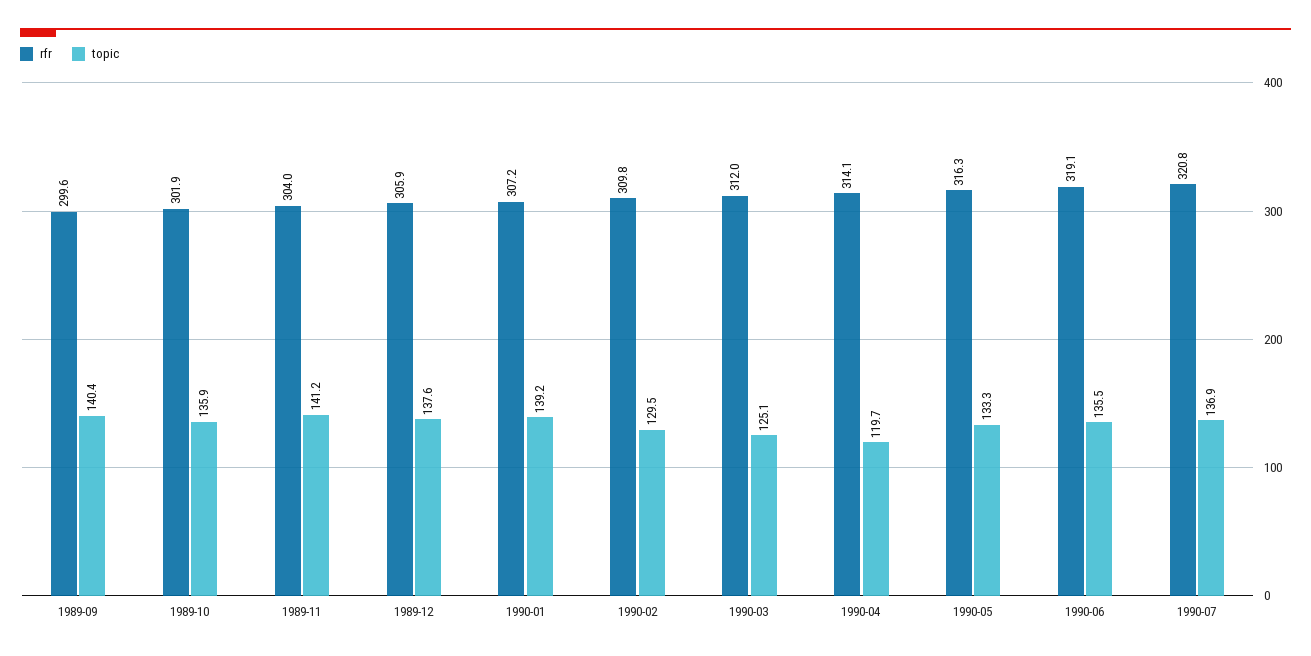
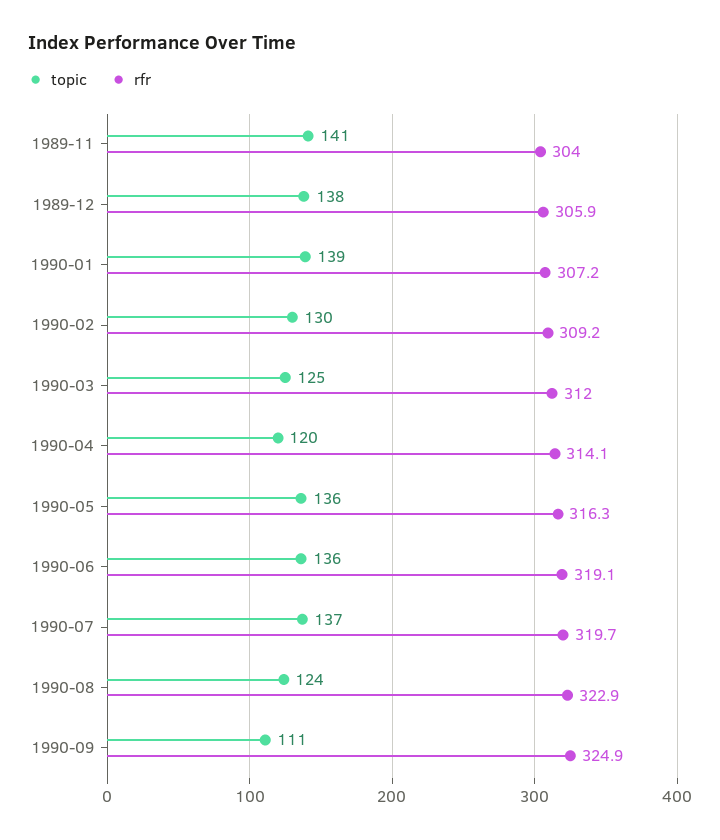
rfr, 1989-09: 299.6 -> none
topic, 1989-09: 140.4 -> none
rfr, 1989-10: 301.9 -> none
topic, 1989-10: 135.9 -> none
rfr, 1990-02: 309.8 -> 309.2
topic, 1990-05: 133.3 -> 136
rfr, 1990-07: 320.8 -> 319.7
topic, 1990-08: none -> 124
rfr, 1990-08: none -> 322.9
topic, 1990-09: none -> 111
rfr, 1990-09: none -> 324.9

